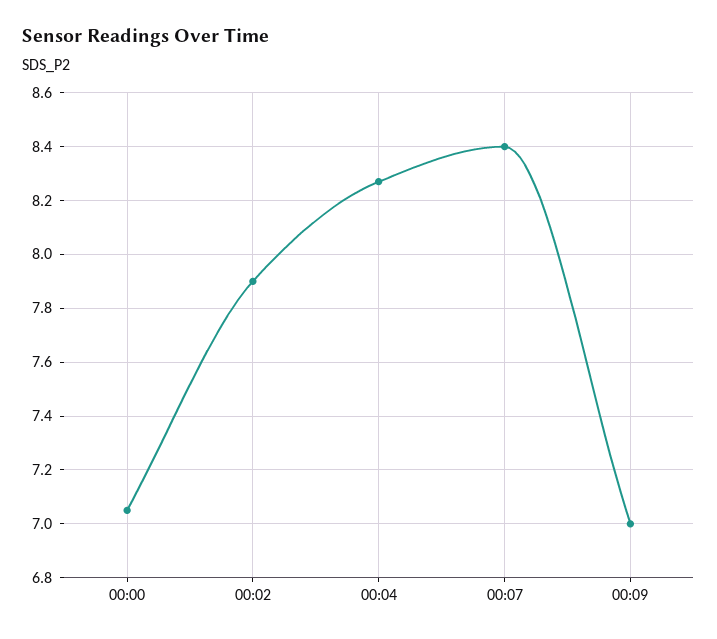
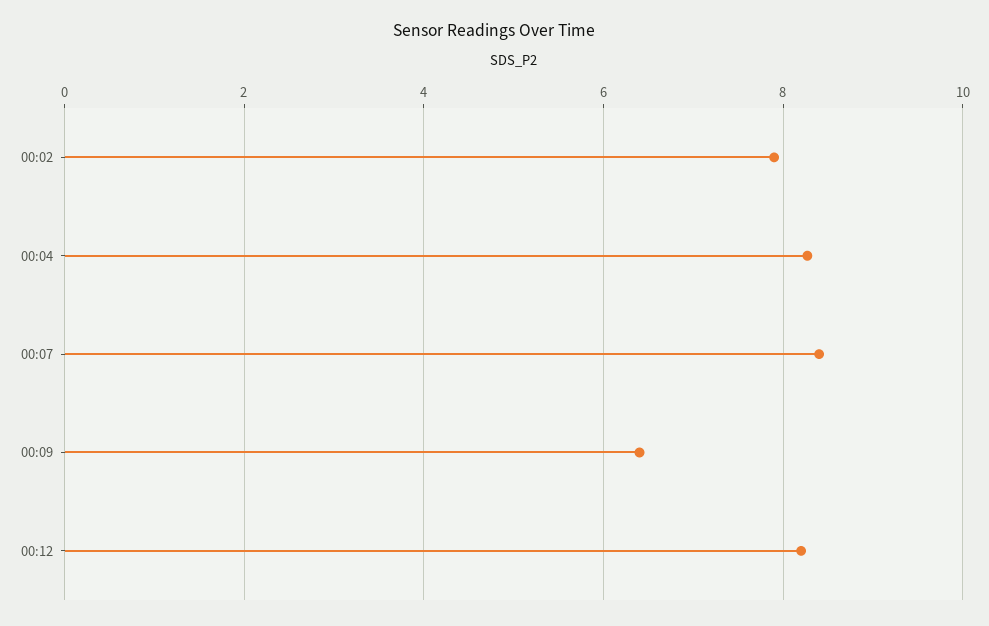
00:00: 7.05 -> none
00:09: 7 -> 6.4
00:12: none -> 8.2

